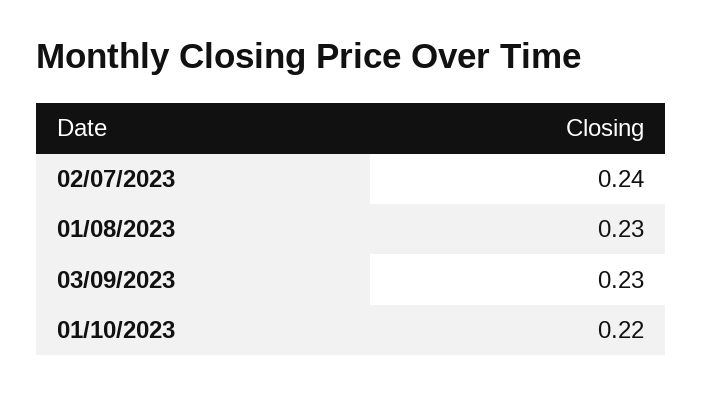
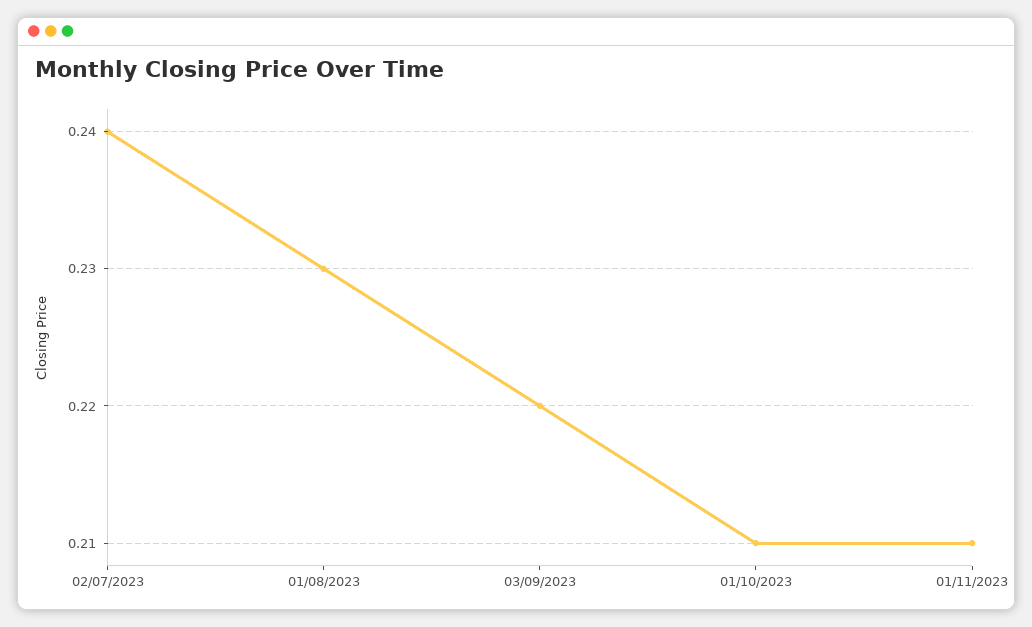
03/09/2023: 0.23 -> 0.22
01/10/2023: 0.22 -> 0.21
01/11/2023: none -> 0.21

